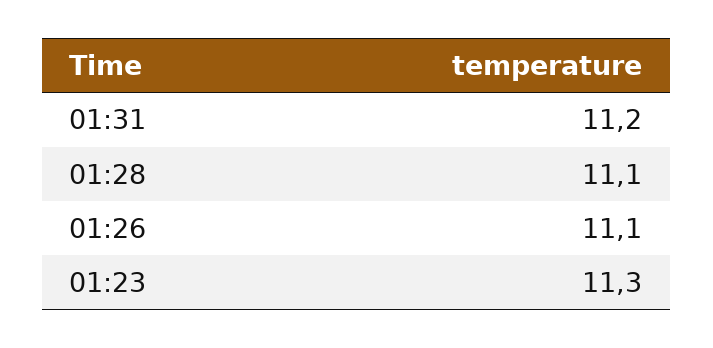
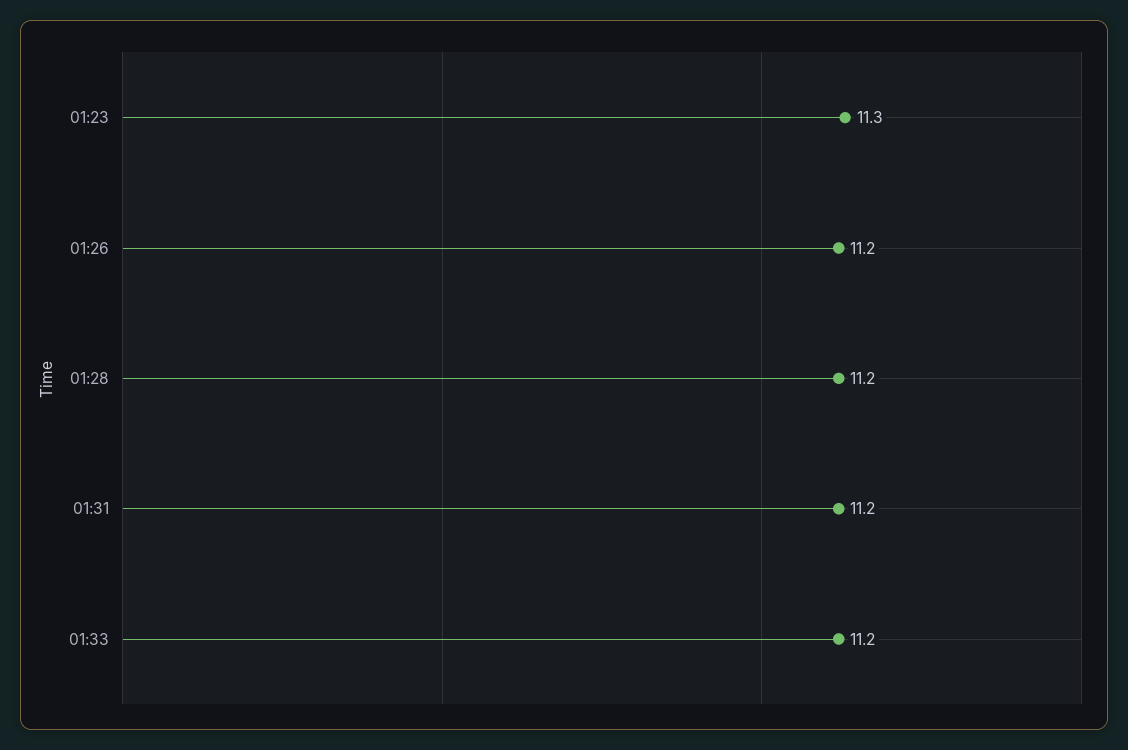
01:28: 11.1 -> 11.2
01:26: 11.1 -> 11.2
01:33: none -> 11.2

